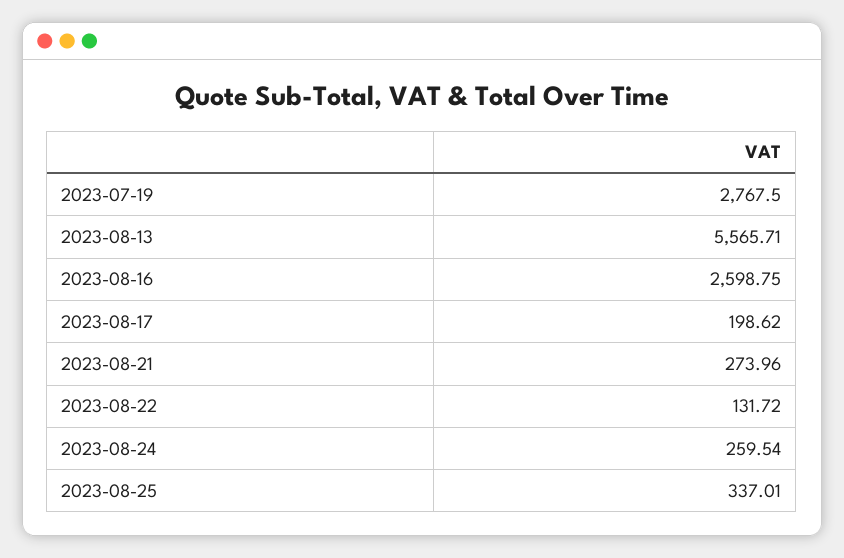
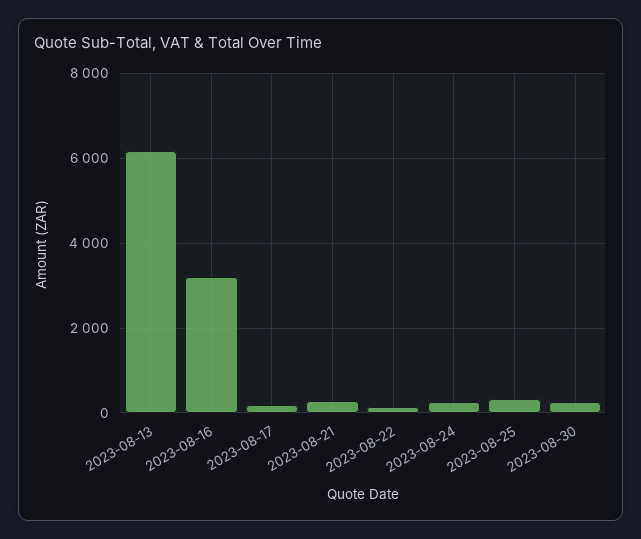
2023-07-19: 2767.5 -> none
2023-08-13: 5565.71 -> 6200
2023-08-16: 2598.75 -> 3200
2023-08-30: none -> 200

